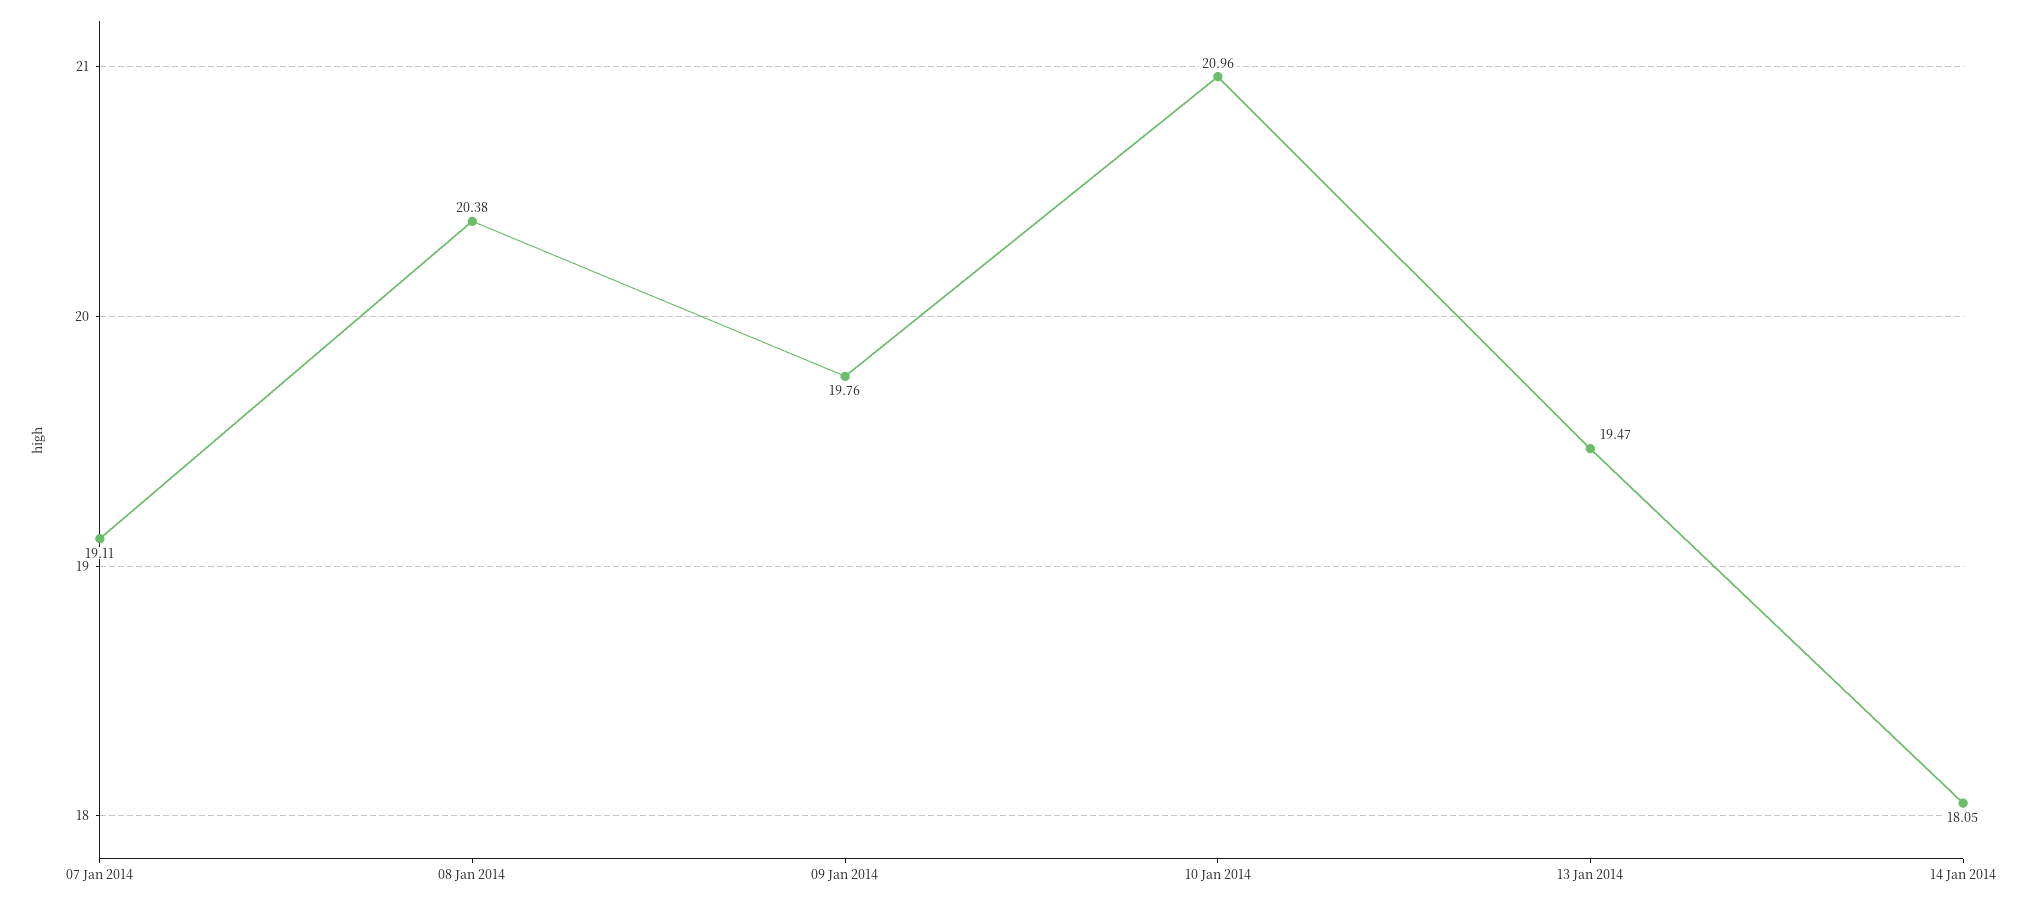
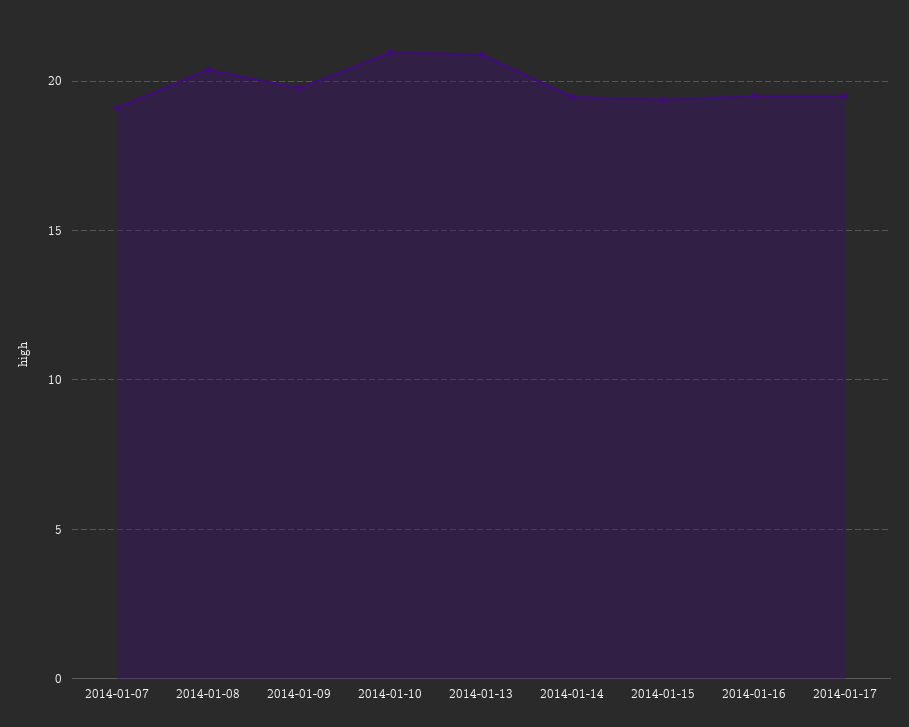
13 Jan 2014: 19.47 -> 21
14 Jan 2014: 18.05 -> 19.5
2014-01-15: none -> 19.5
2014-01-16: none -> 19.5
2014-01-17: none -> 19.5

